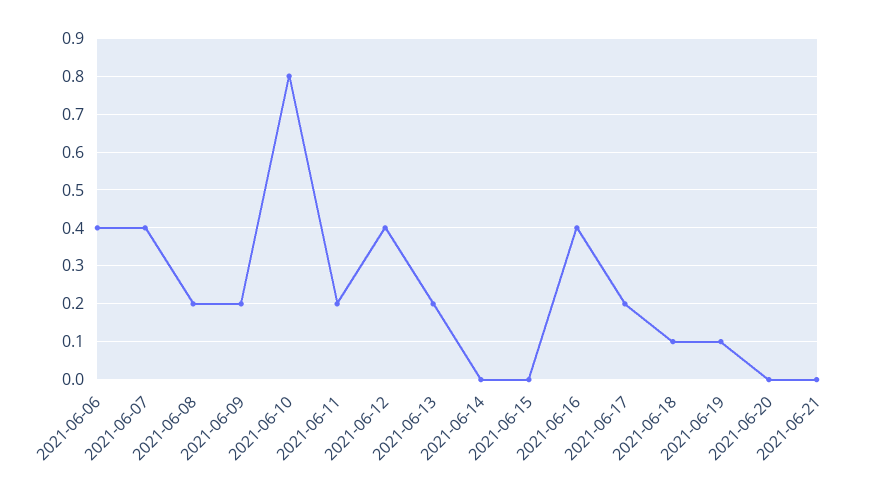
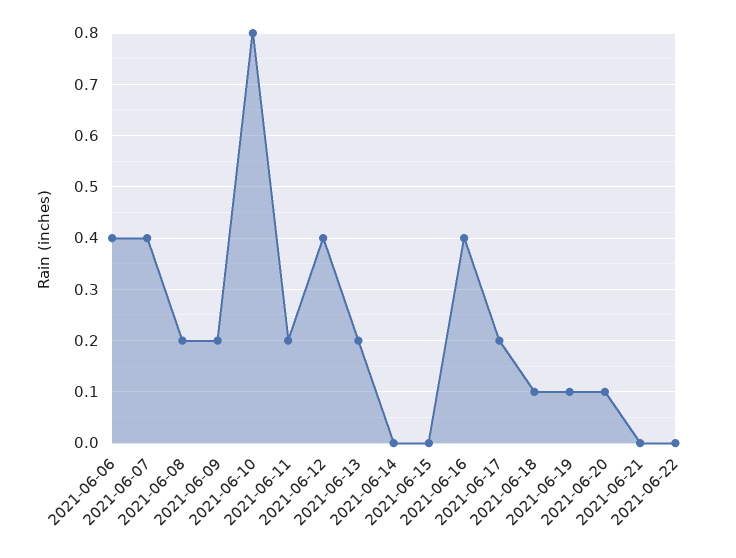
2021-06-20: 0 -> 0.1
2021-06-22: none -> 0

